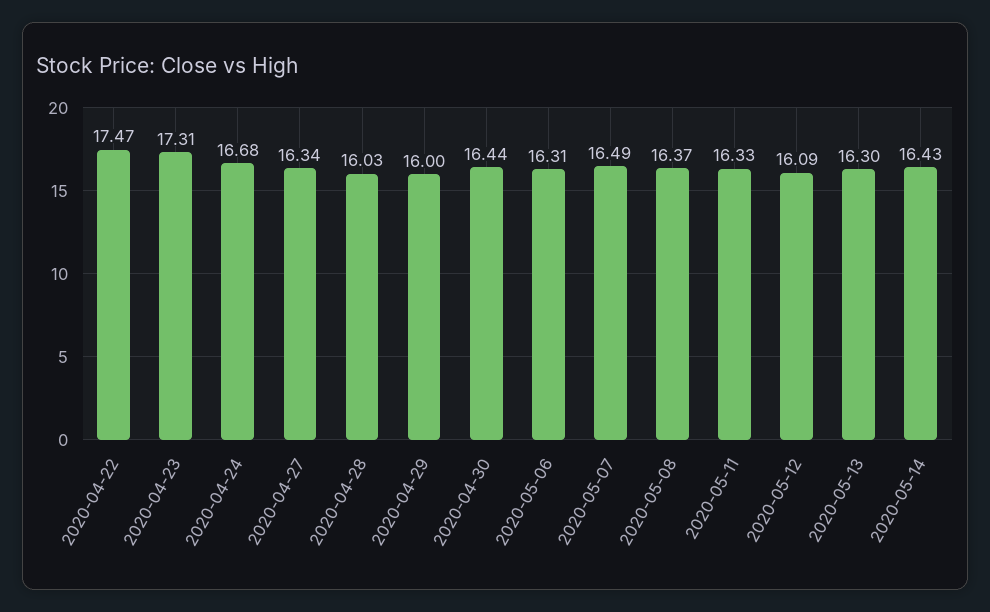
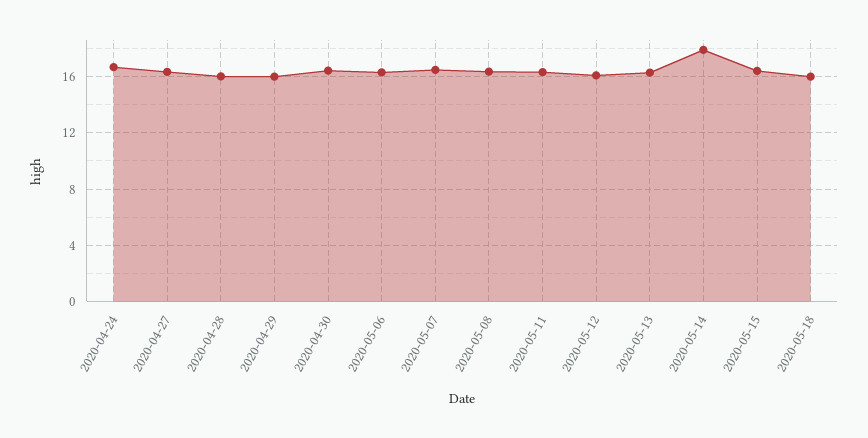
2020-04-22: 17.47 -> none
2020-04-23: 17.31 -> none
2020-05-14: 16.43 -> 18
2020-05-15: none -> 16.5
2020-05-18: none -> 16

